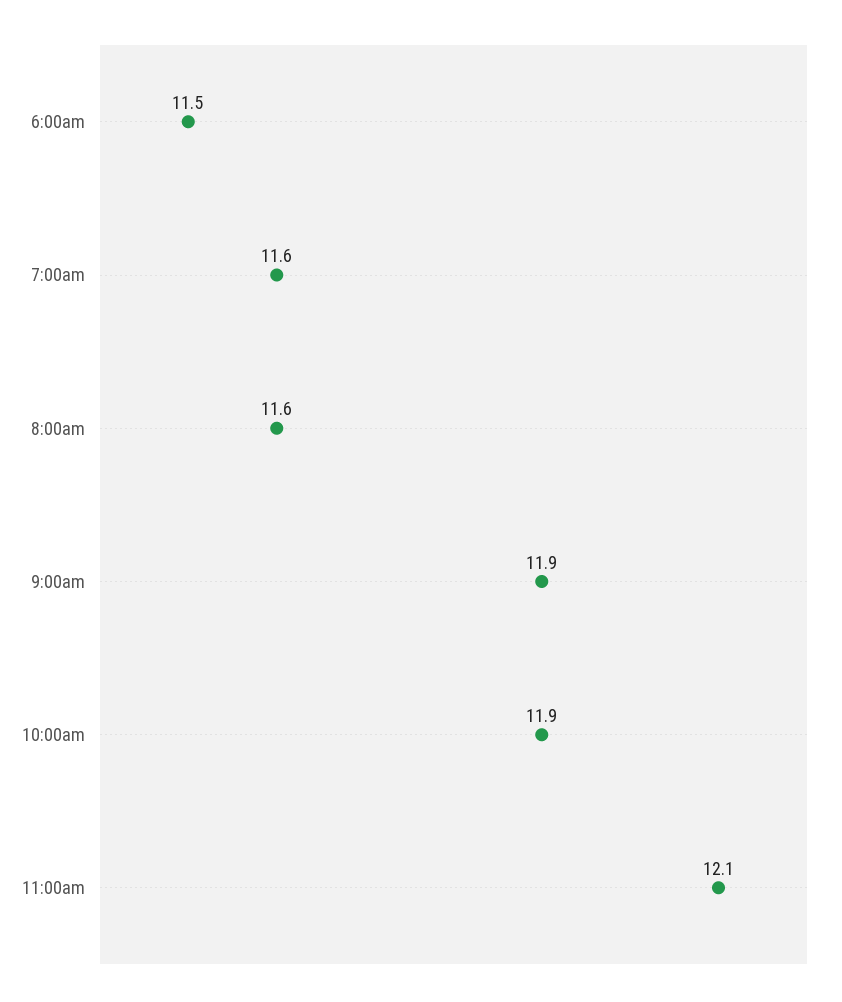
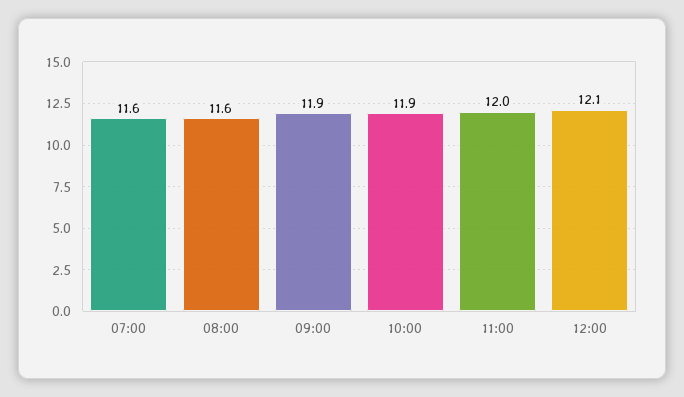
6:00am: 11.5 -> none
11:00am: 12.1 -> 12
12:00: none -> 12.1

